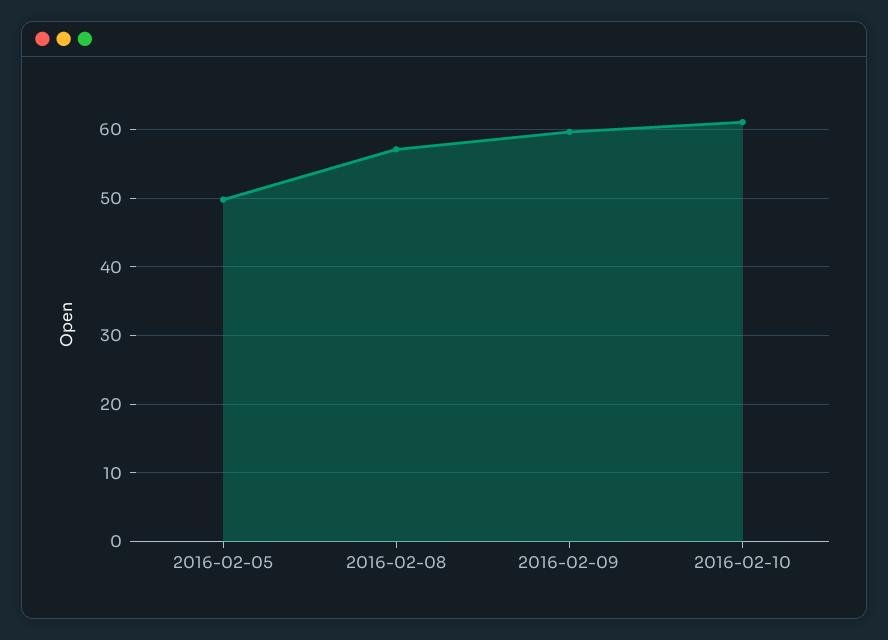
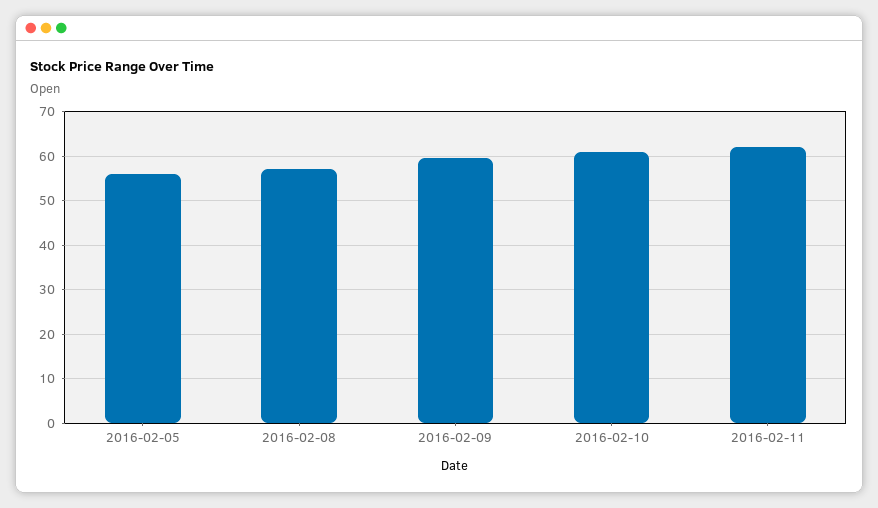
2016-02-05: 50 -> 56
2016-02-11: none -> 62

